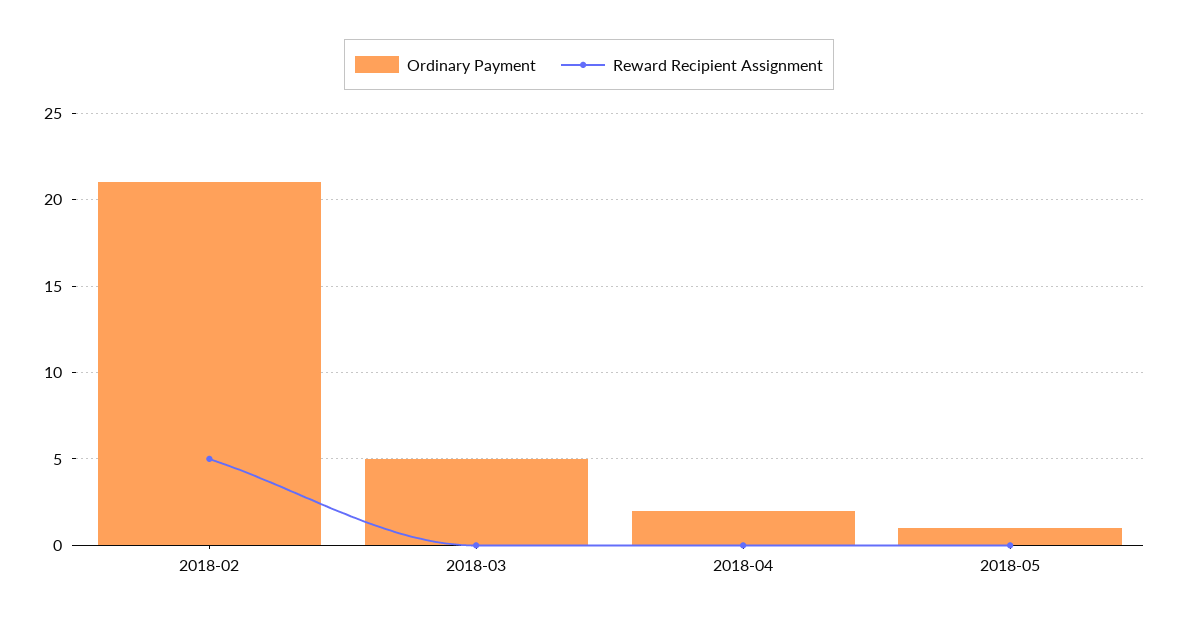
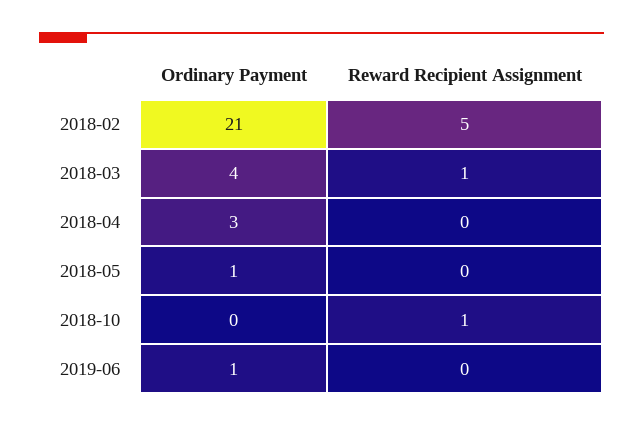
Ordinary Payment, 2018-03: 5 -> 4
Reward Recipient Assignment, 2018-03: 0 -> 1
Ordinary Payment, 2018-04: 2 -> 3
Ordinary Payment, 2018-10: none -> 0
Reward Recipient Assignment, 2018-10: none -> 1
Ordinary Payment, 2019-06: none -> 1
Reward Recipient Assignment, 2019-06: none -> 0

